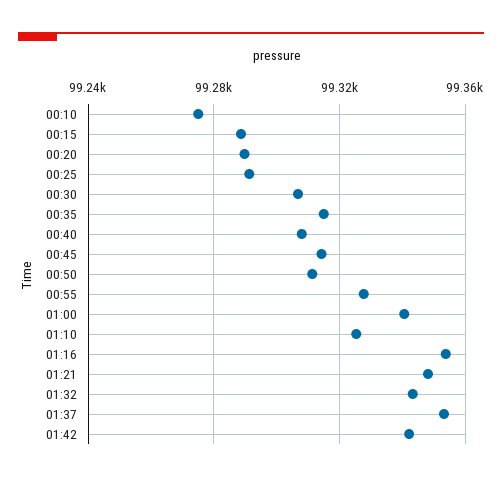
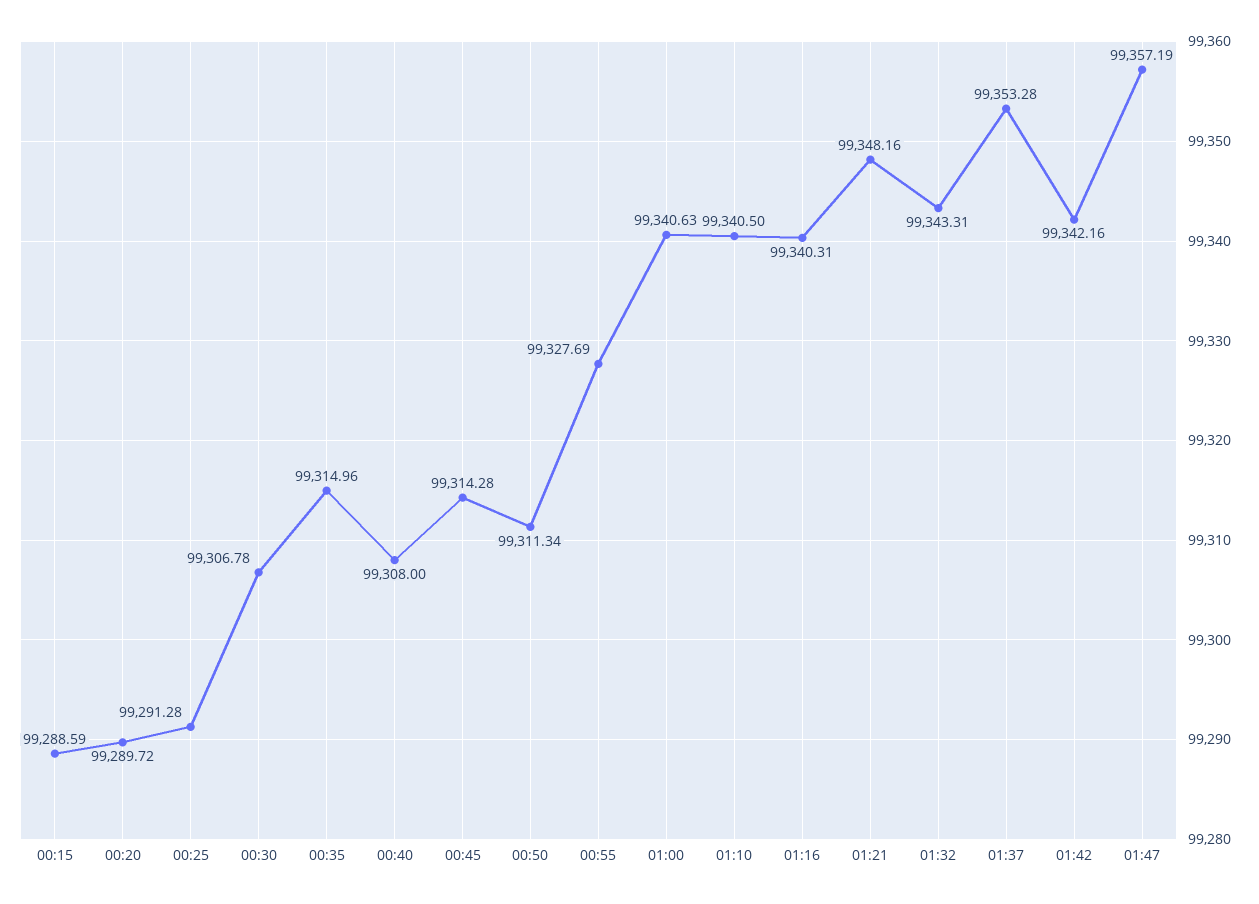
00:10: 99275 -> none
01:10: 99325 -> 99340.5
01:16: 99355 -> 99340.31
01:47: none -> 99357.19

